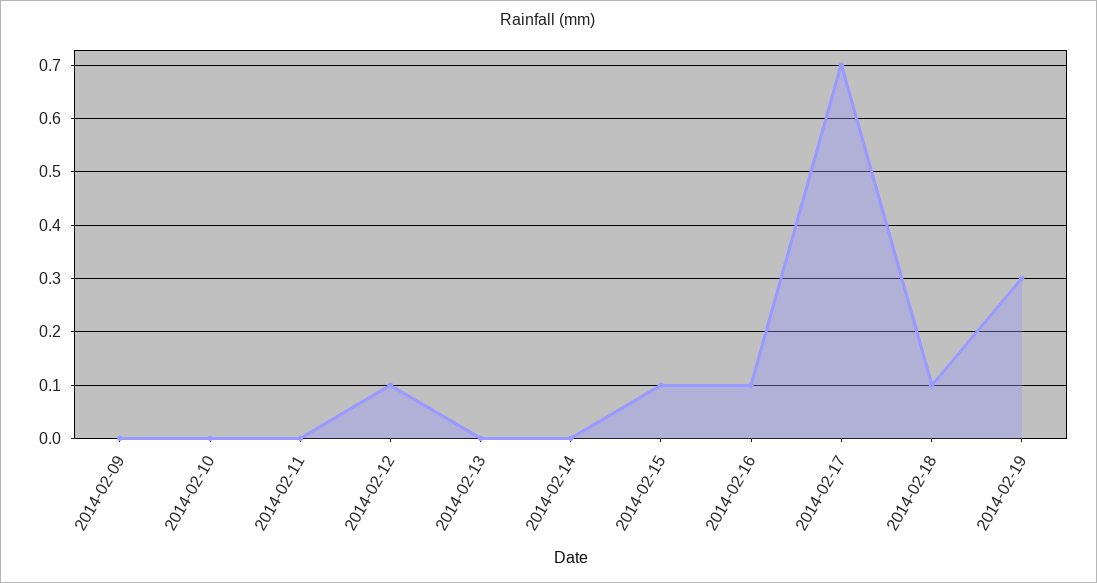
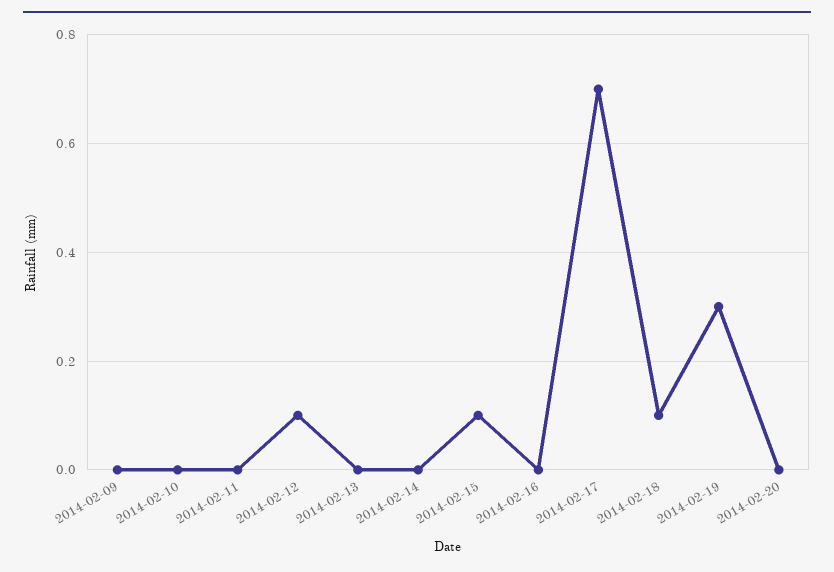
2014-02-16: 0.1 -> 0
2014-02-20: none -> 0

